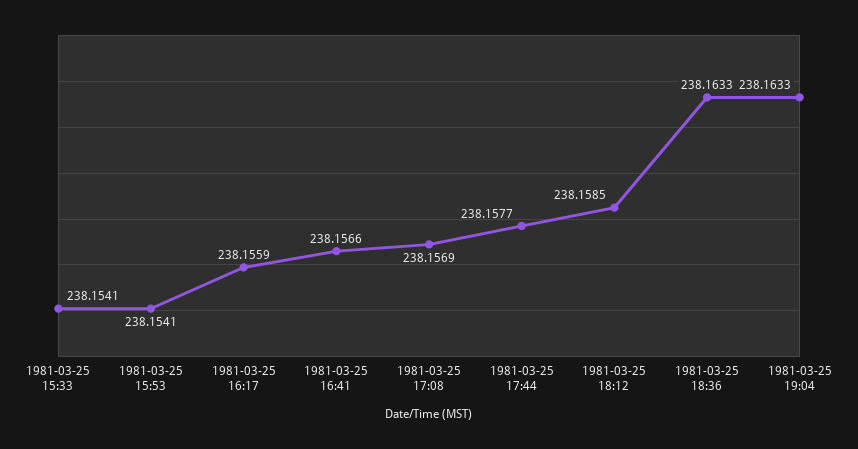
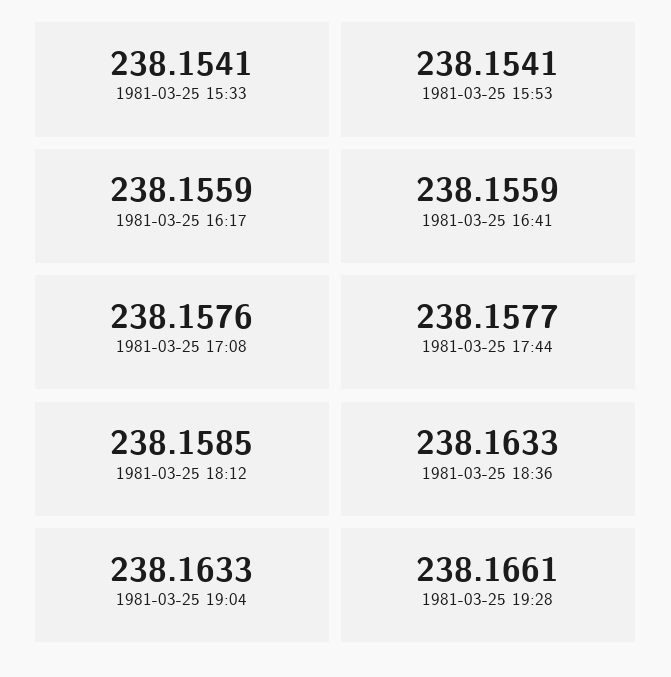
1981-03-25 16:41: 238.1566 -> 238.1559
1981-03-25 17:08: 238.1569 -> 238.1576
1981-03-25 19:28: none -> 238.1661

